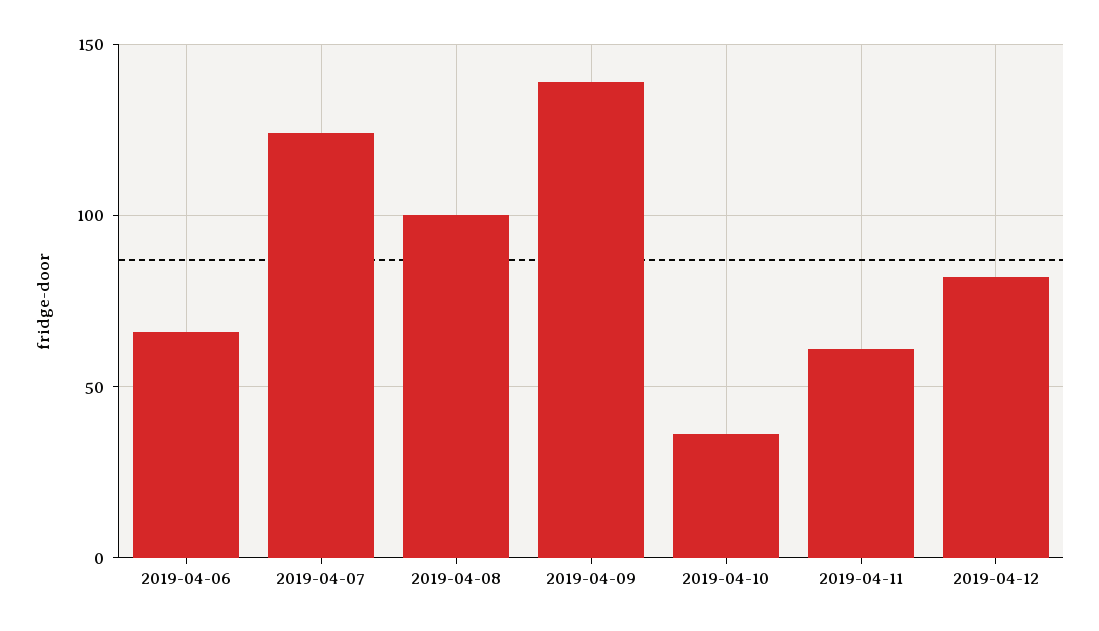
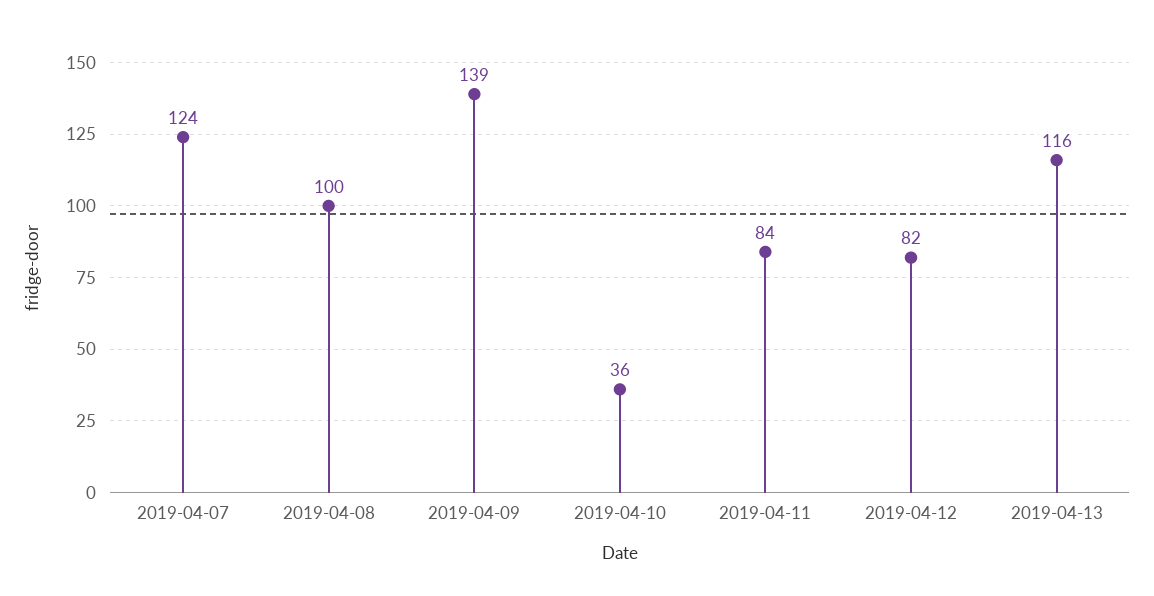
2019-04-06: 65 -> none
2019-04-11: 60 -> 84
2019-04-13: none -> 116

